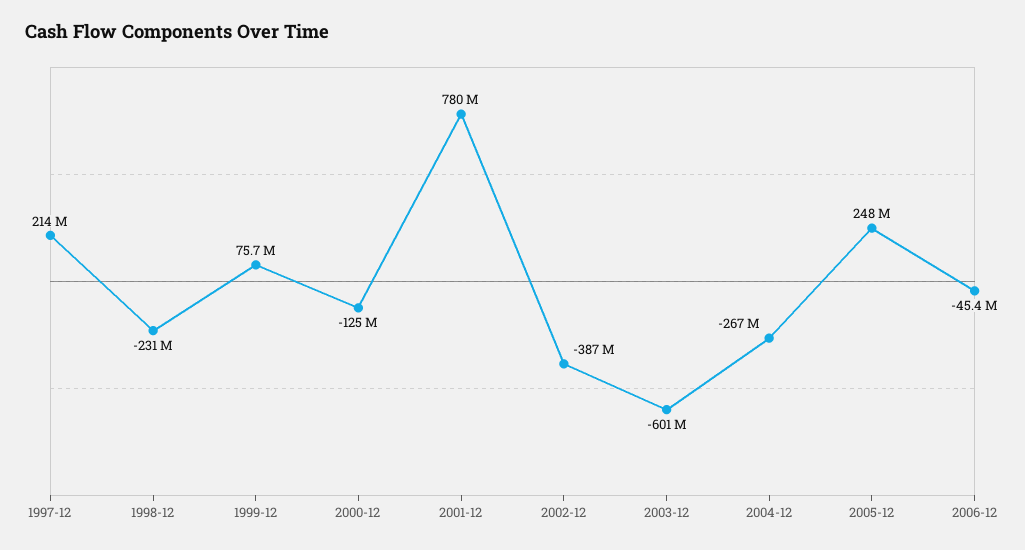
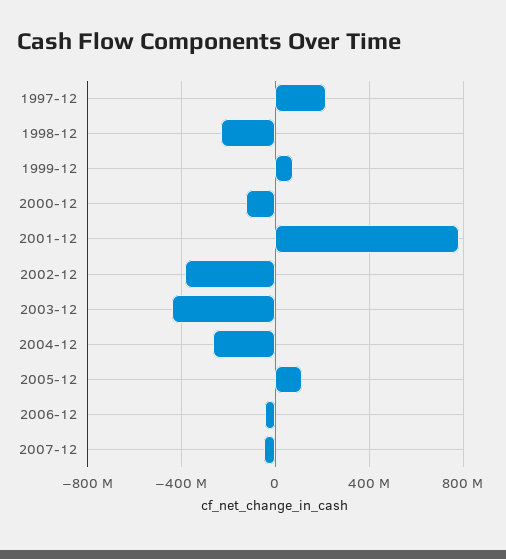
2003-12: -601000000 -> -450000000
2005-12: 248000000 -> 100000000
2007-12: none -> -50000000

